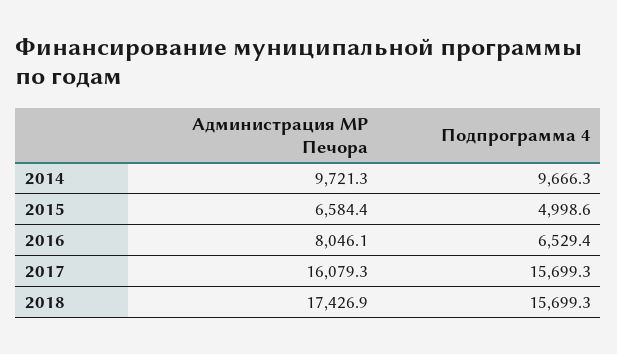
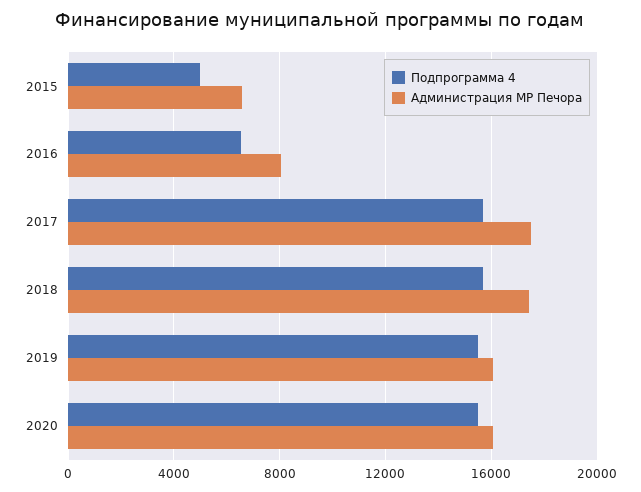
Администрация МР Печора, 2014: 9721.3 -> none
Подпрограмма 4, 2014: 9666.3 -> none
Администрация МР Печора, 2017: 16079.3 -> 17500
Подпрограмма 4, 2019: none -> 15500
Администрация МР Печора, 2019: none -> 16000
Подпрограмма 4, 2020: none -> 15500
Администрация МР Печора, 2020: none -> 16000

